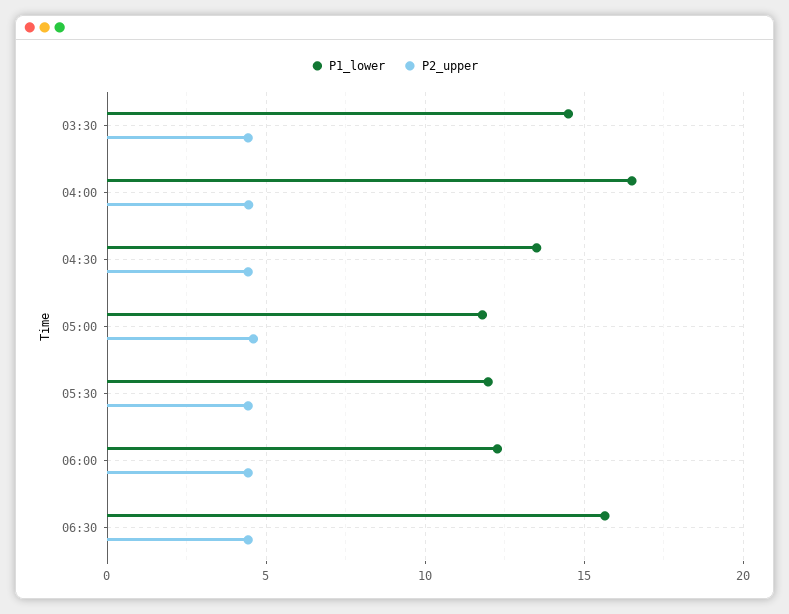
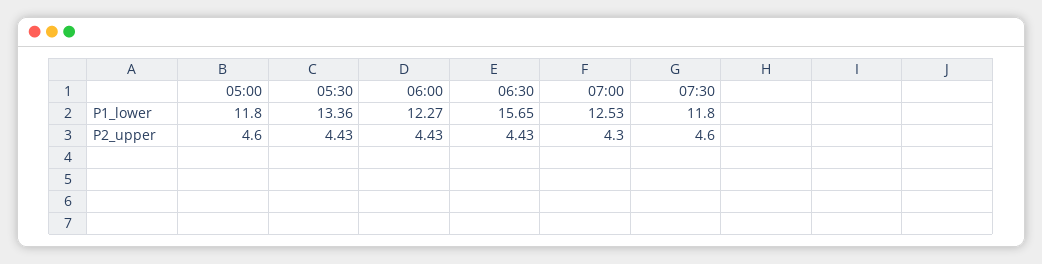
P1_lower, 03:30: 14.5 -> none
P2_upper, 03:30: 4.5 -> none
P1_lower, 04:00: 16.5 -> none
P2_upper, 04:00: 4.5 -> none
P1_lower, 04:30: 13.5 -> none
P2_upper, 04:30: 4.5 -> none
P1_lower, 05:30: 12 -> 13.36
P1_lower, 07:00: none -> 12.53
P1_lower, 07:30: none -> 11.8
P2_upper, 07:00: none -> 4.3
P2_upper, 07:30: none -> 4.6

